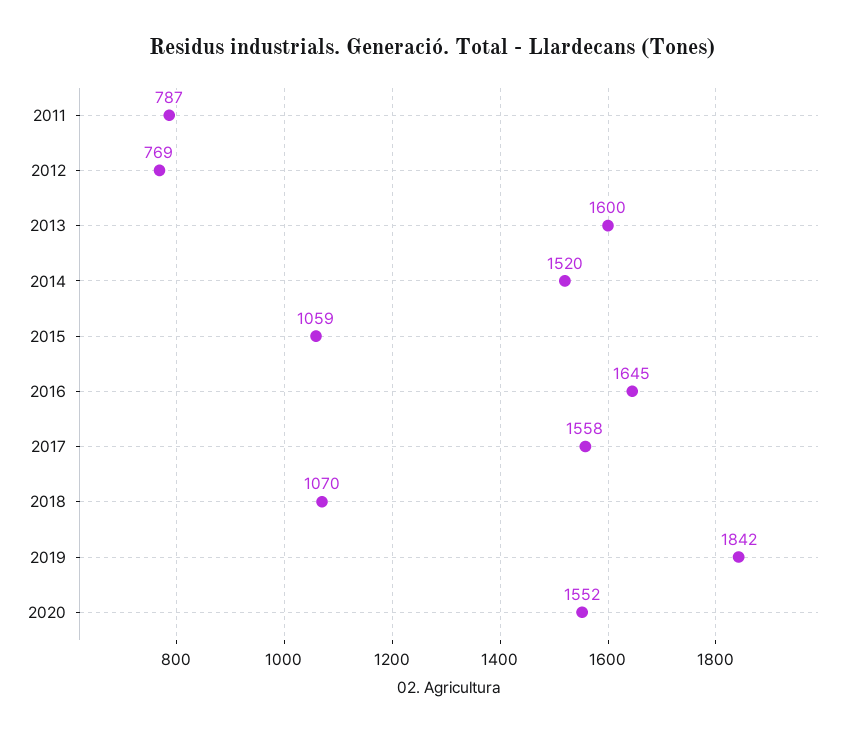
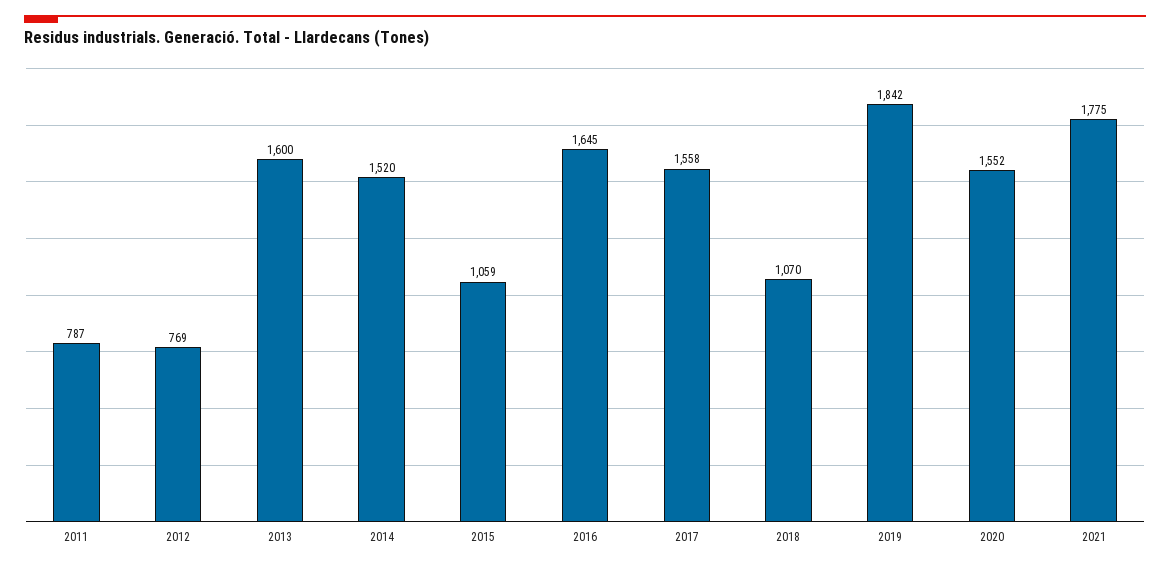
2021: none -> 1775

